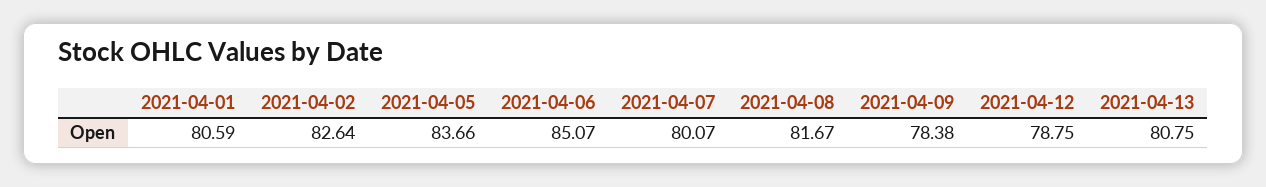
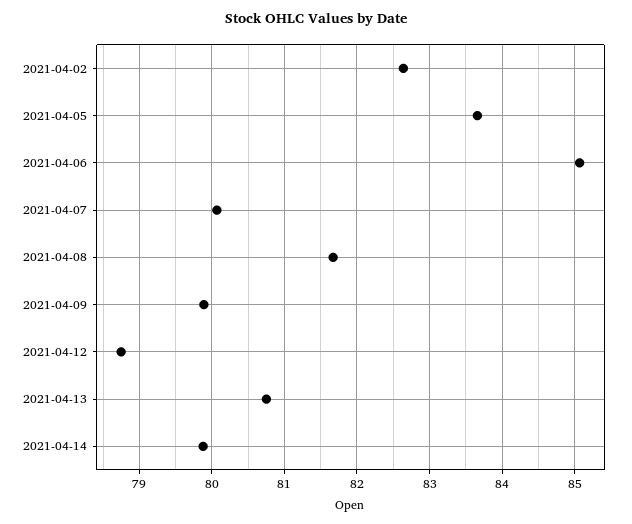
2021-04-01: 80.59 -> none
2021-04-09: 78.38 -> 79.9
2021-04-14: none -> 79.9

